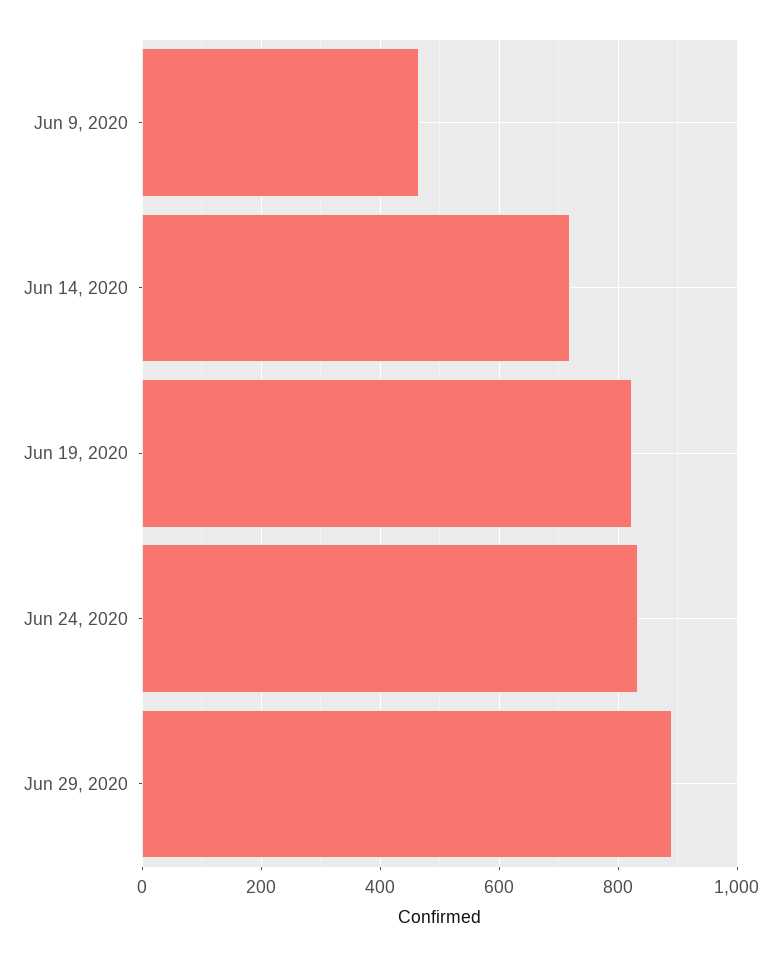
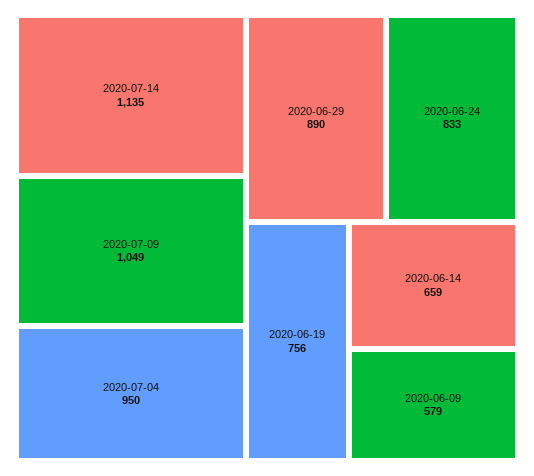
Jun 9, 2020: 460 -> 579
Jun 14, 2020: 720 -> 659
Jun 19, 2020: 820 -> 756
2020-07-14: none -> 1135
2020-07-09: none -> 1049
2020-07-04: none -> 950

